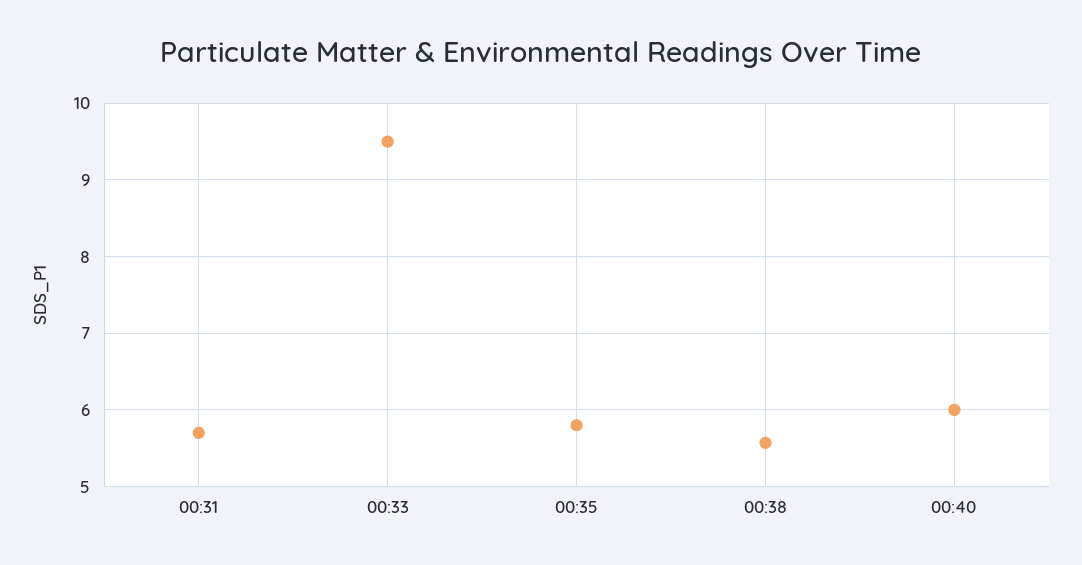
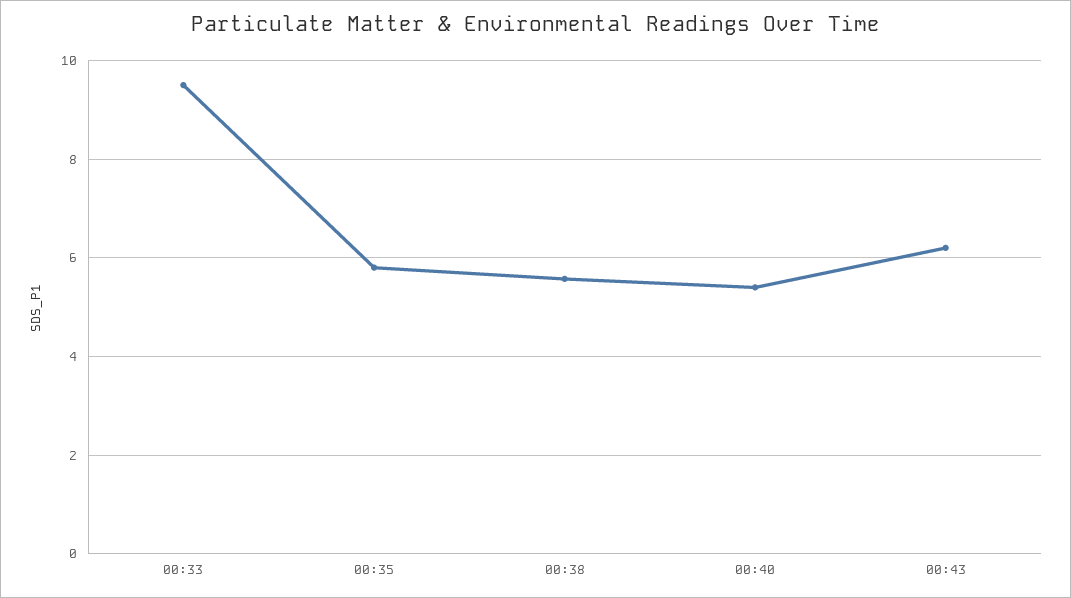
00:31: 5.7 -> none
00:40: 6 -> 5.4
00:43: none -> 6.2

